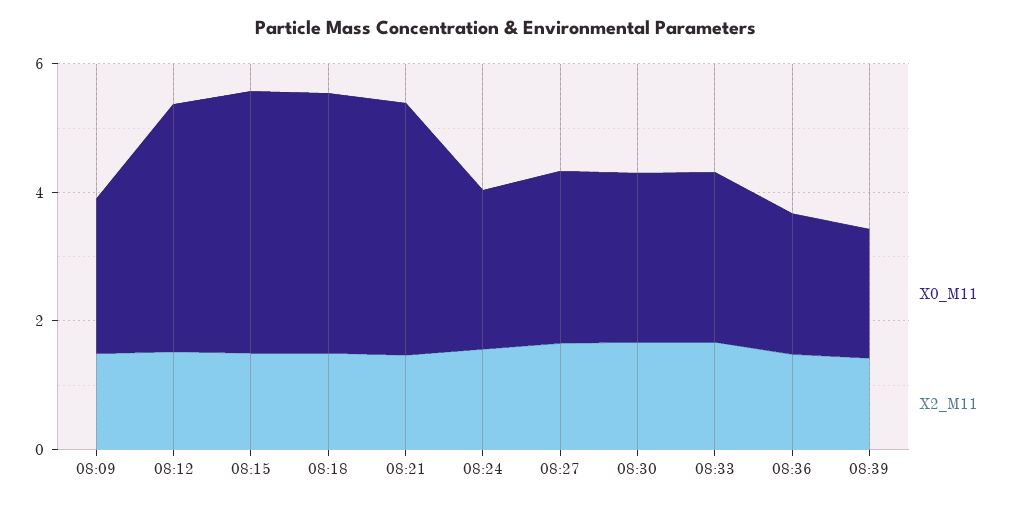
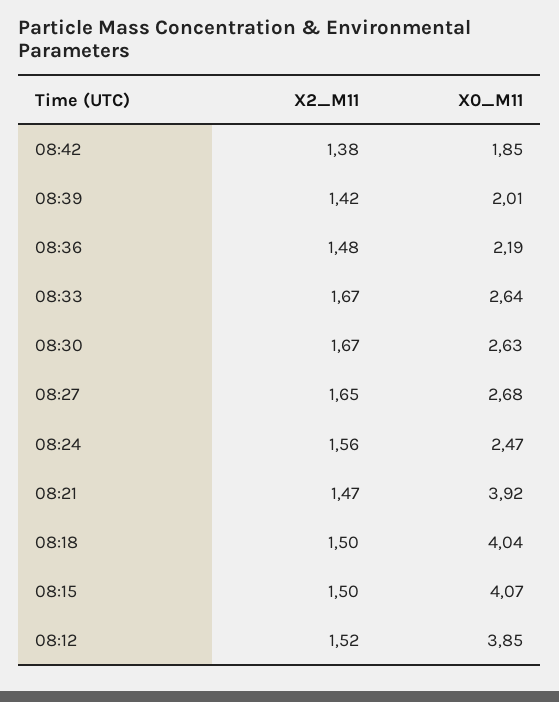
X0_M11, 08:09: 2.5 -> none
X2_M11, 08:09: 1.5 -> none
X2_M11, 08:42: none -> 1.38
X0_M11, 08:42: none -> 1.85

